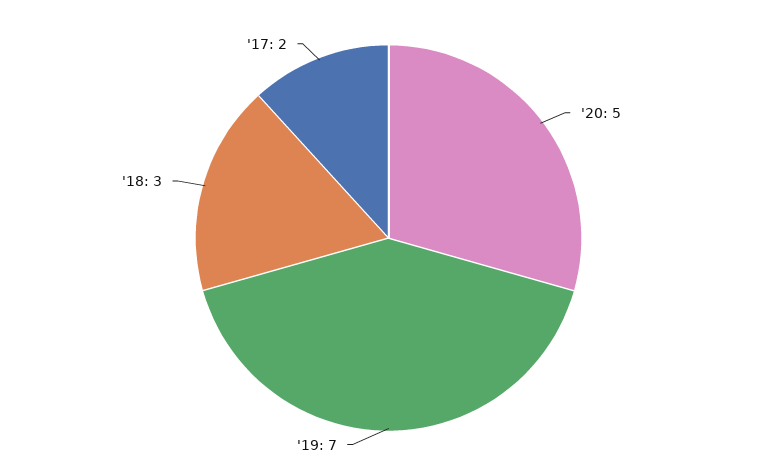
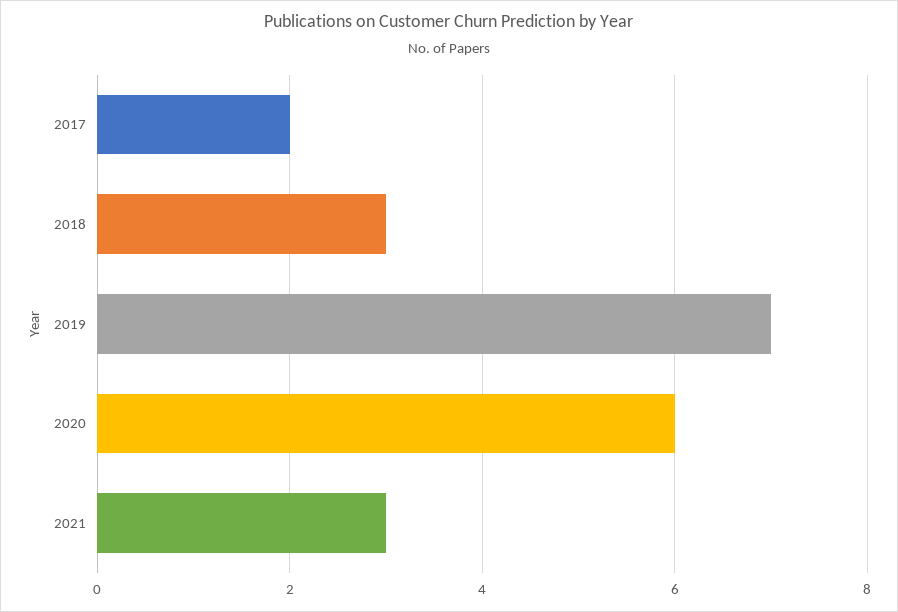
'20: 5 -> 6
2021: none -> 3

